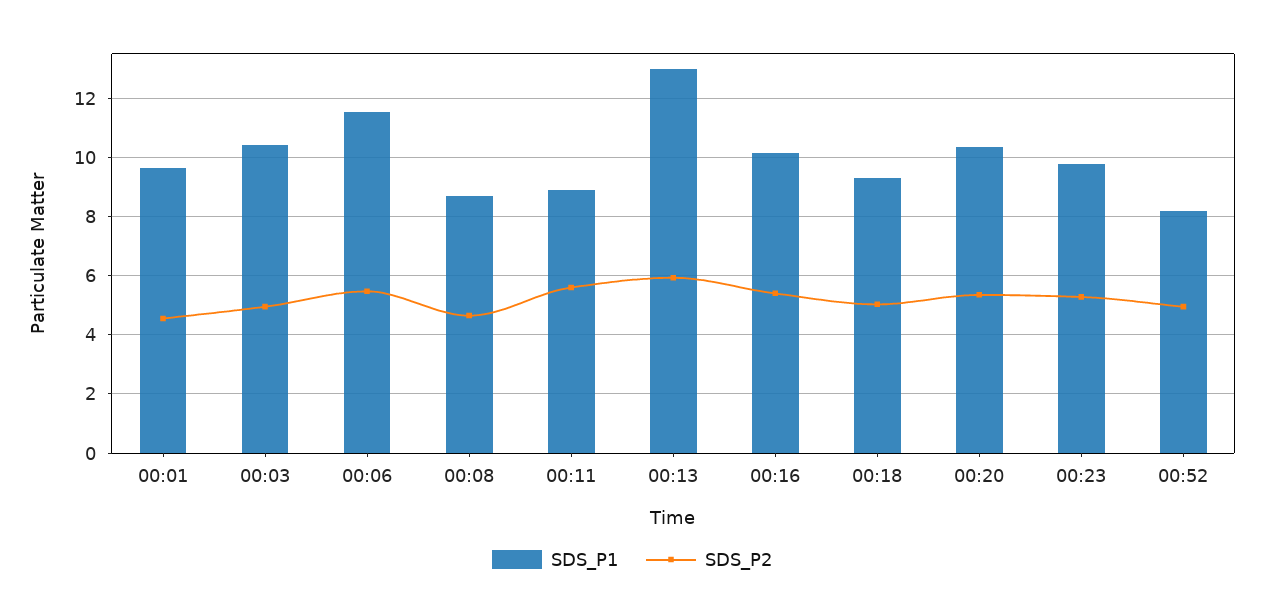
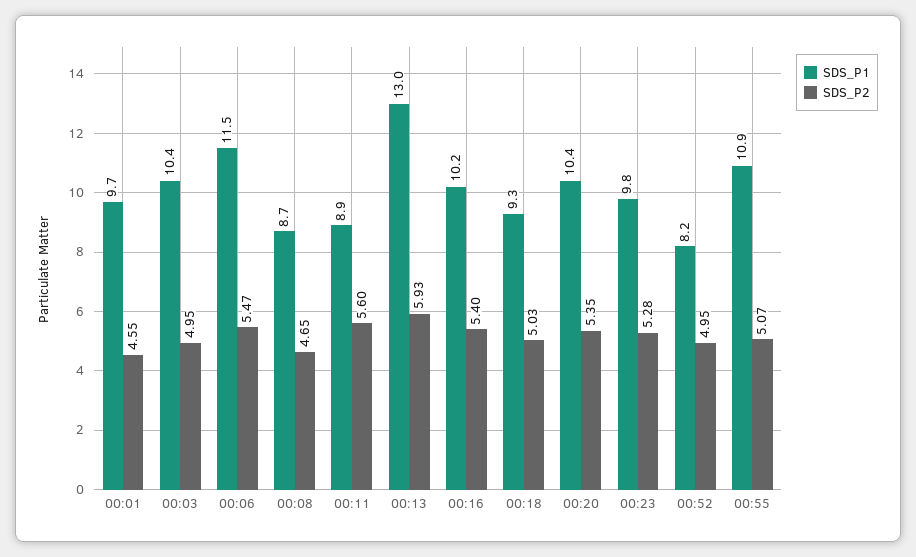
SDS_P1, 00:55: none -> 10.9
SDS_P2, 00:55: none -> 5.07

